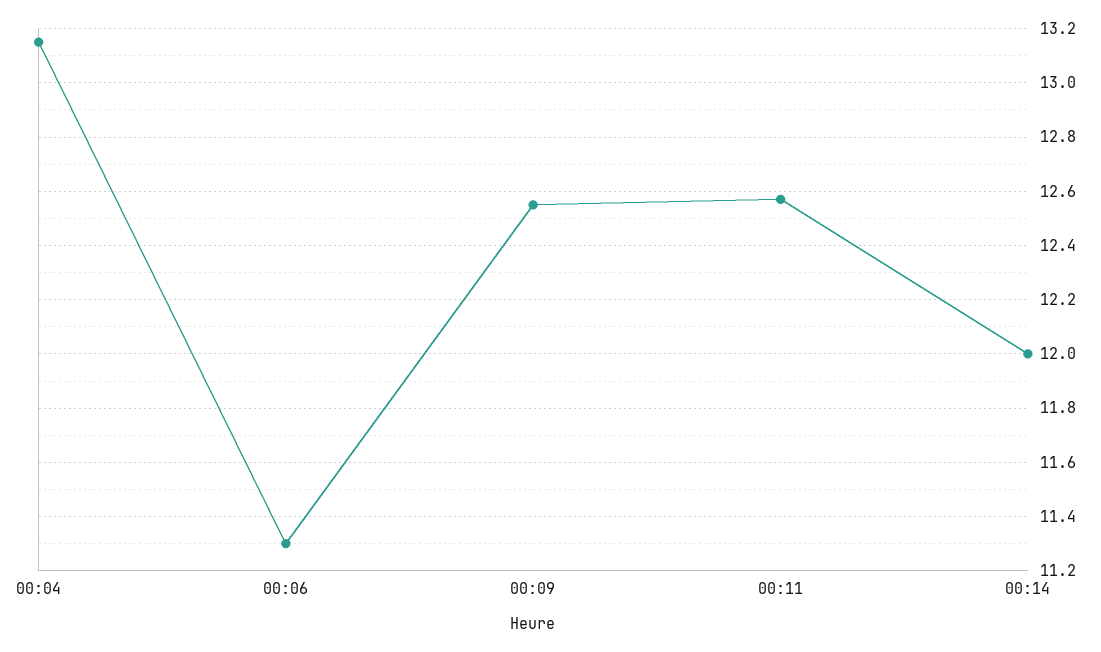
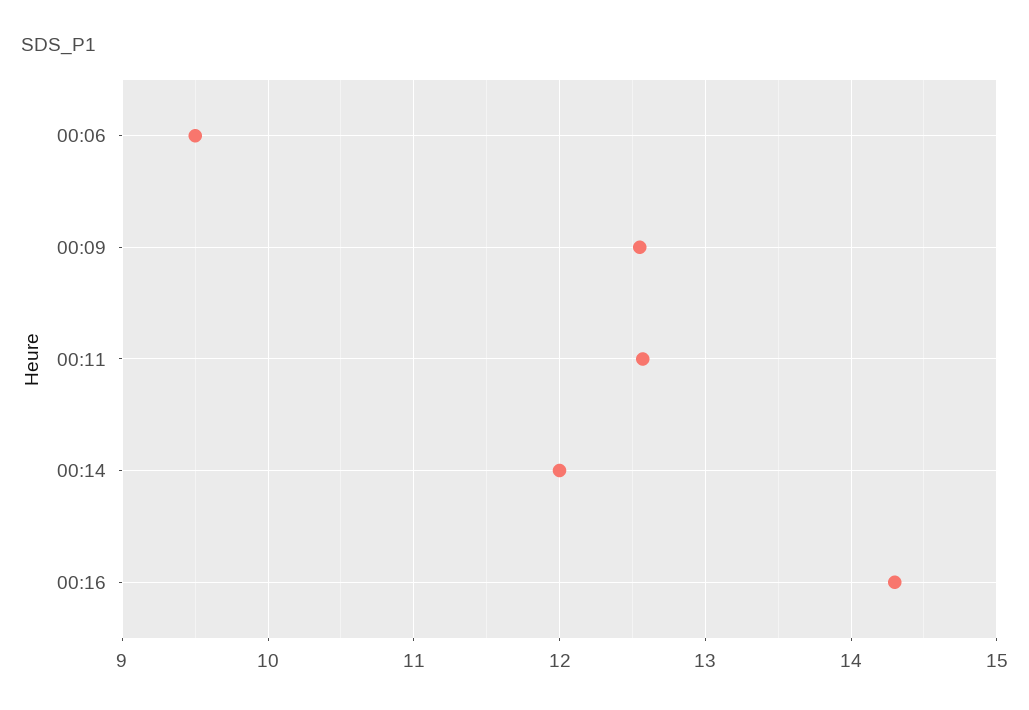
00:04: 13.15 -> none
00:06: 11.3 -> 9.5
00:16: none -> 14.3

